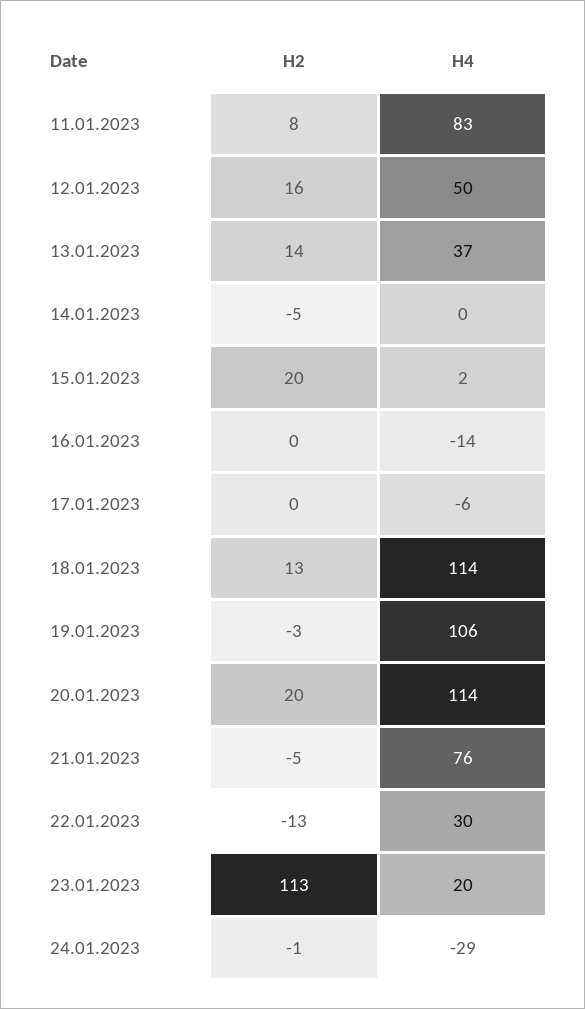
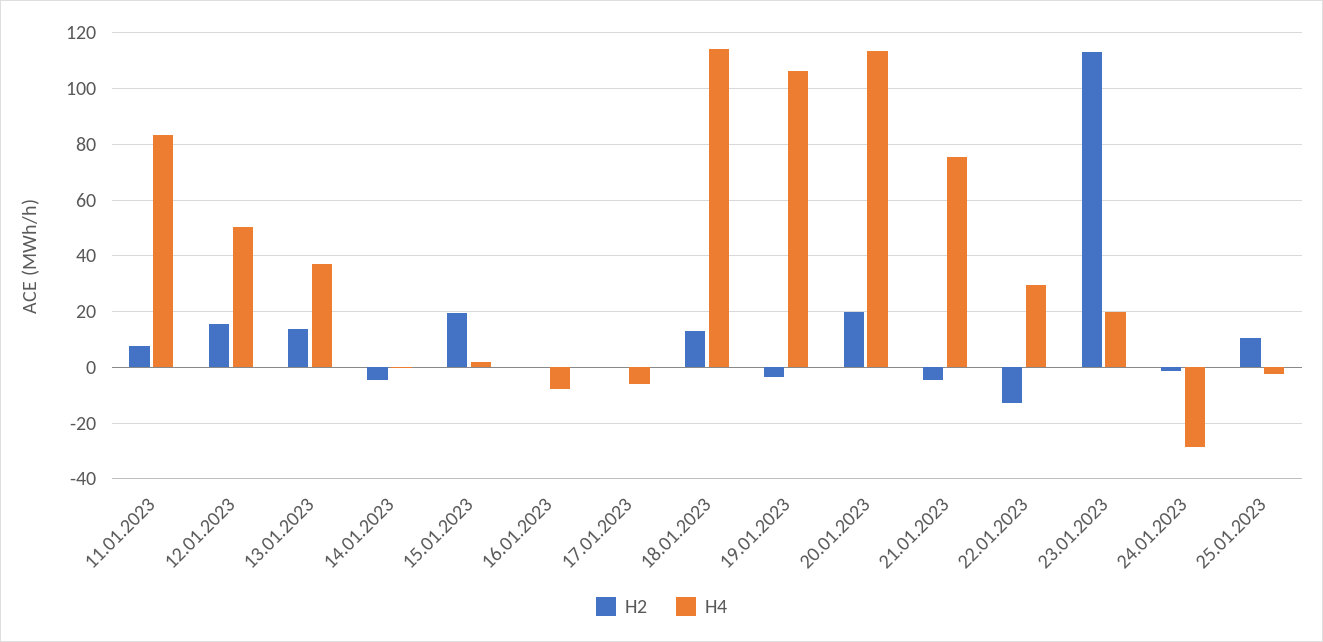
H4, 16.01.2023: -14 -> -7.5
H2, 25.01.2023: none -> 10
H4, 25.01.2023: none -> -2.5

